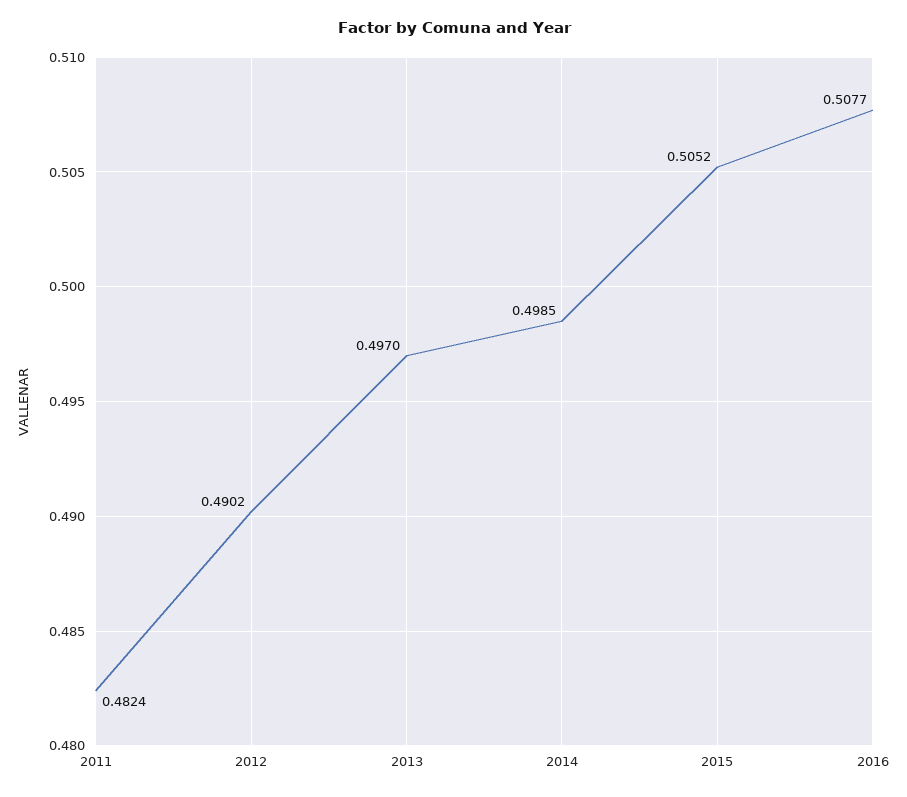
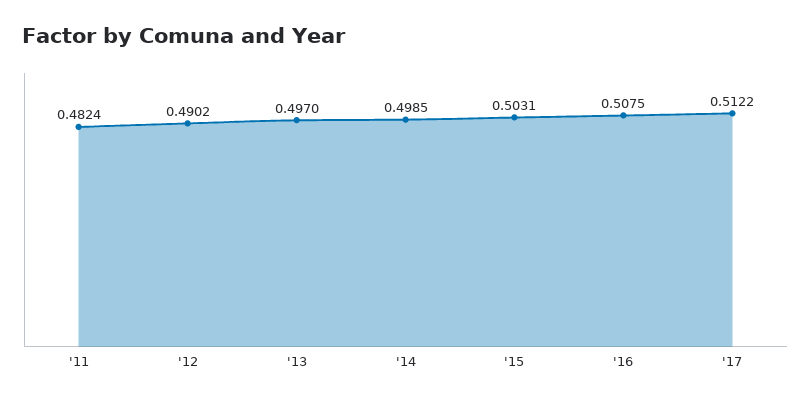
2015: 0.5052 -> 0.5031
2016: 0.5077 -> 0.5075
'17: none -> 0.5122

